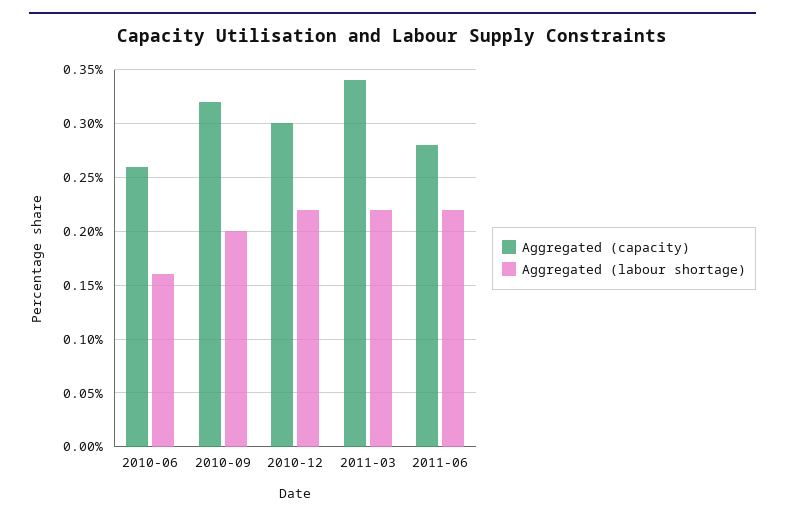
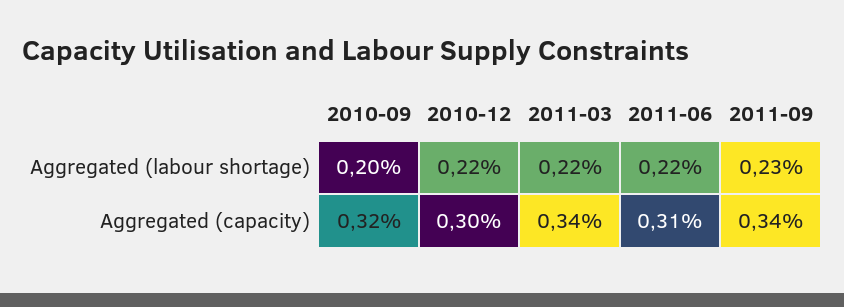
Aggregated (capacity), 2010-06: 0.26 -> none
Aggregated (labour shortage), 2010-06: 0.16 -> none
Aggregated (capacity), 2011-06: 0.28 -> 0.31
Aggregated (labour shortage), 2011-09: none -> 0.23
Aggregated (capacity), 2011-09: none -> 0.34

